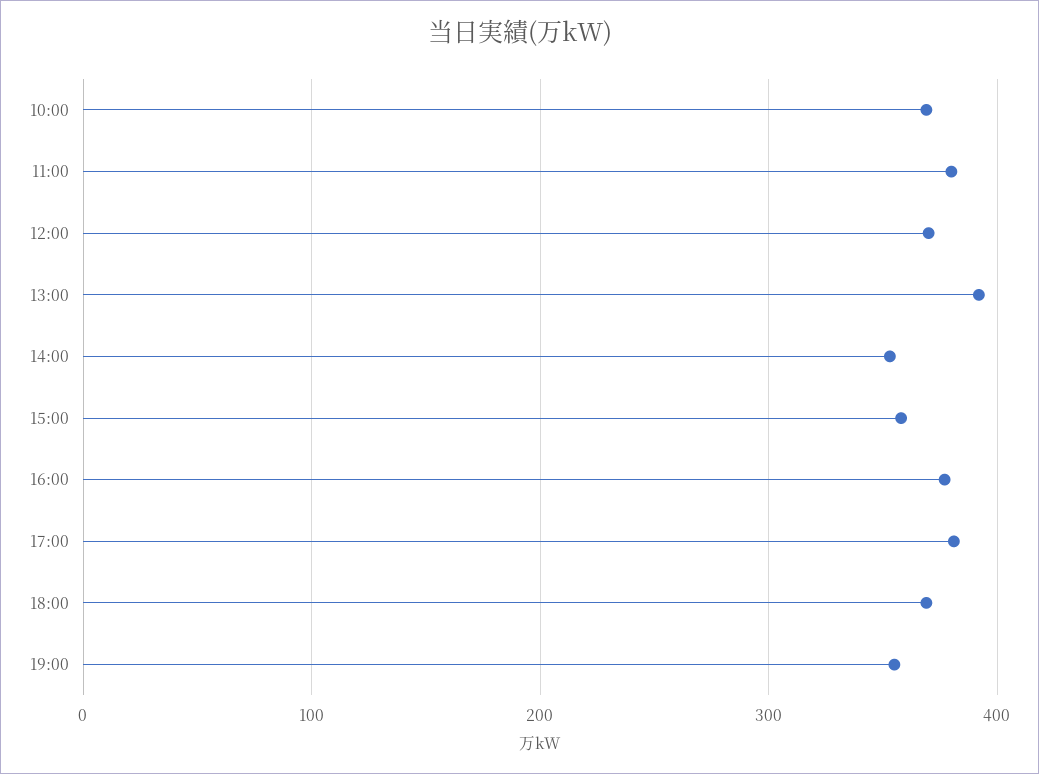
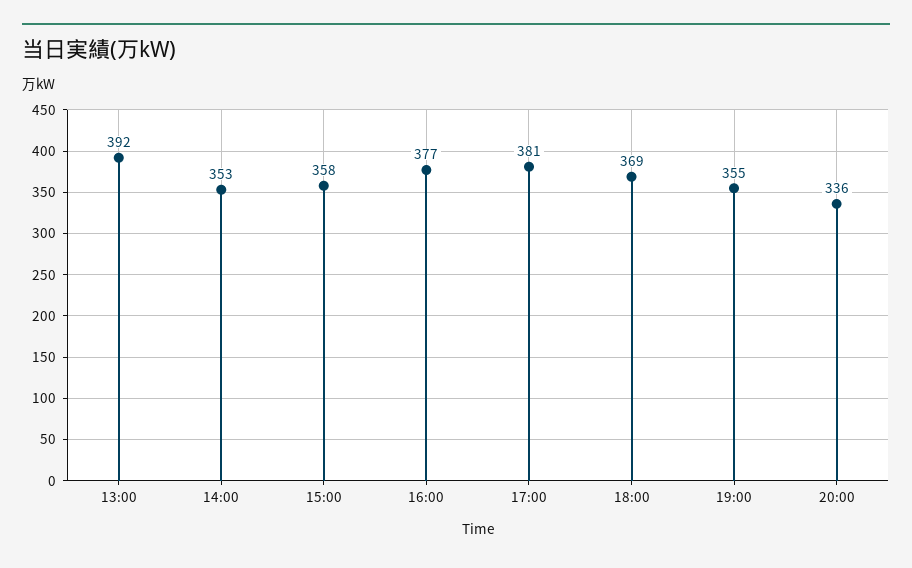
10:00: 370 -> none
11:00: 380 -> none
12:00: 370 -> none
20:00: none -> 336

